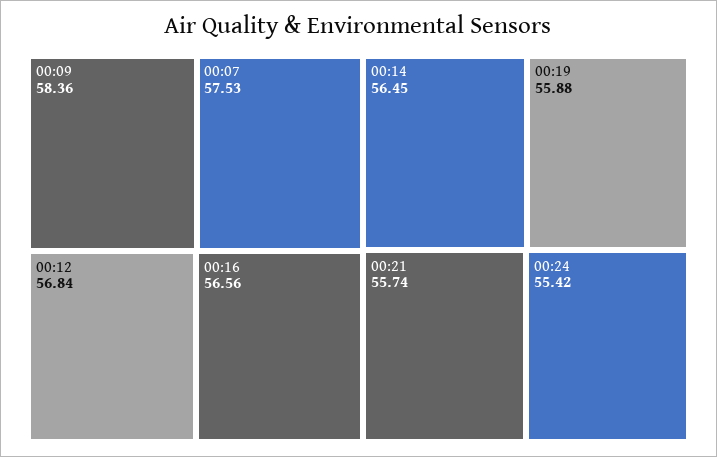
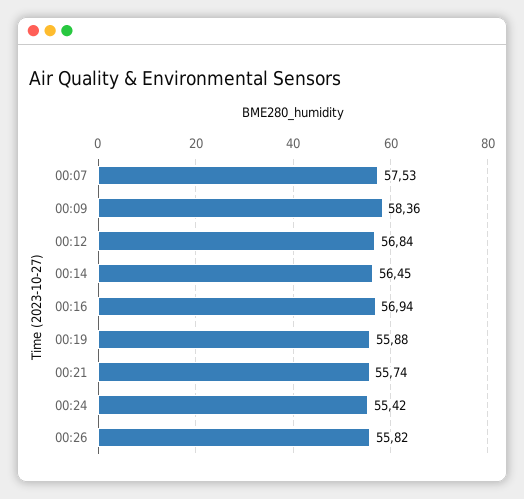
00:16: 56.56 -> 56.94
00:26: none -> 55.82

